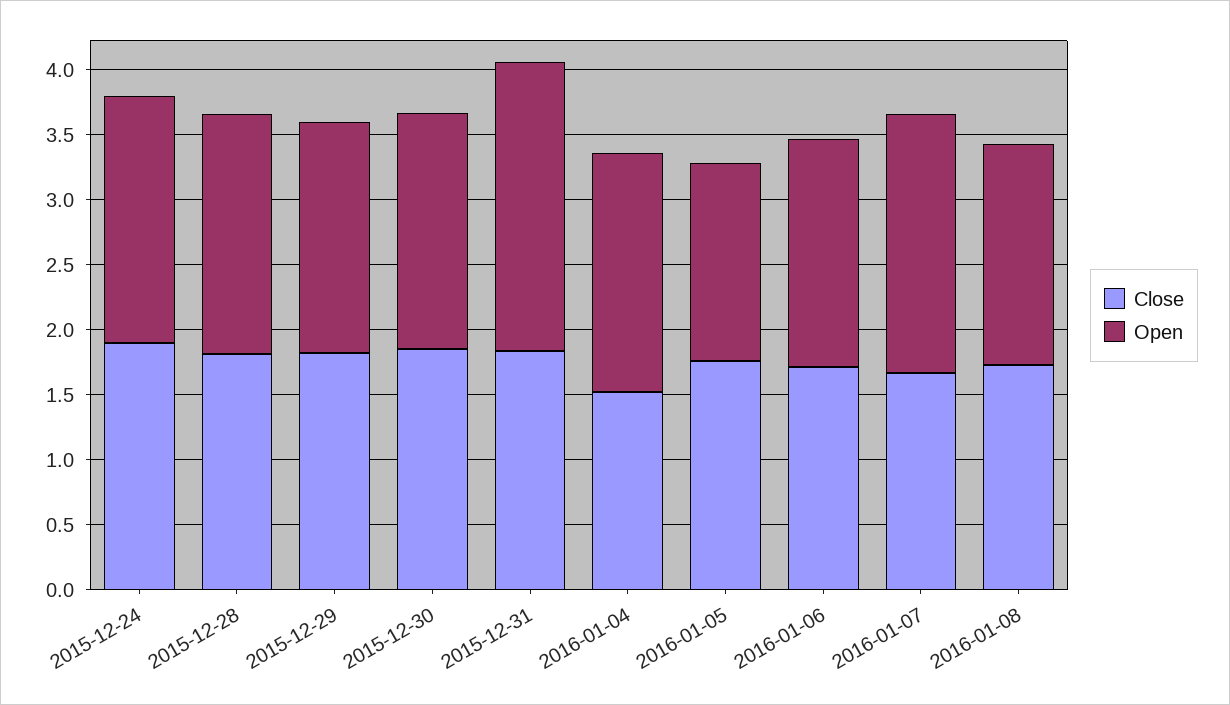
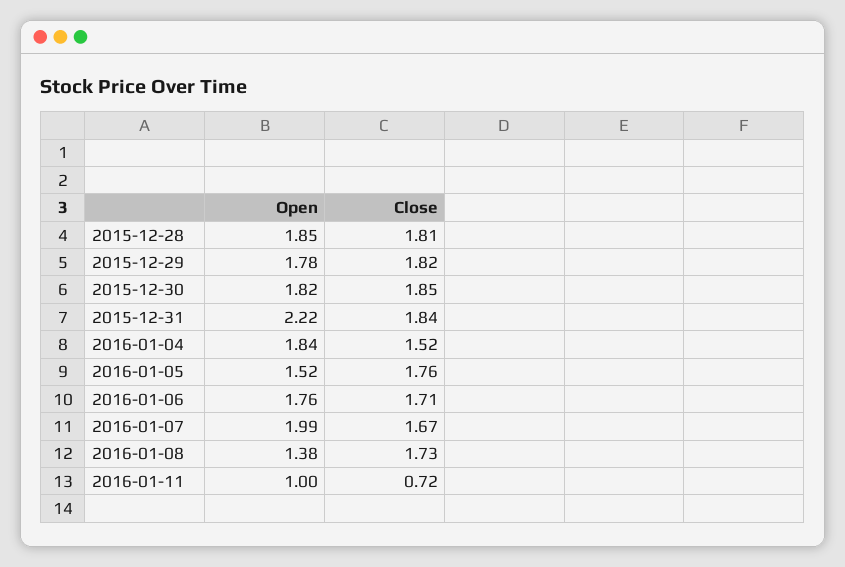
Close, 2015-12-24: 1.9 -> none
Open, 2015-12-24: 1.9 -> none
Open, 2016-01-08: 1.7 -> 1.38
Open, 2016-01-11: none -> 1
Close, 2016-01-11: none -> 0.72

